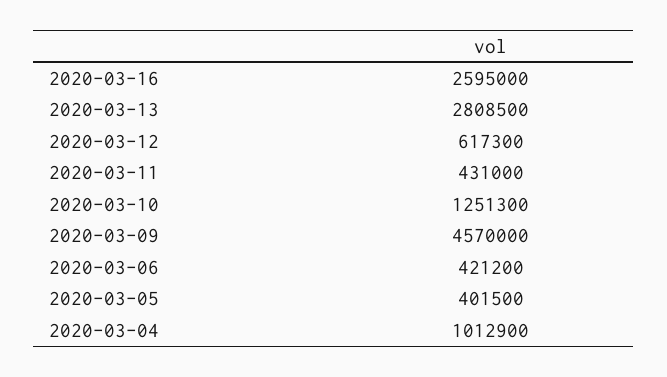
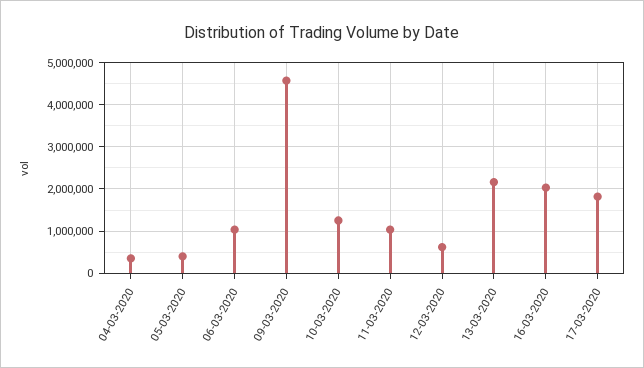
2020-03-16: 2595000 -> 2000000
2020-03-13: 2808500 -> 2200000
2020-03-11: 431000 -> 1000000
2020-03-06: 421200 -> 1000000
2020-03-04: 1012900 -> 400000
17-03-2020: none -> 1800000

